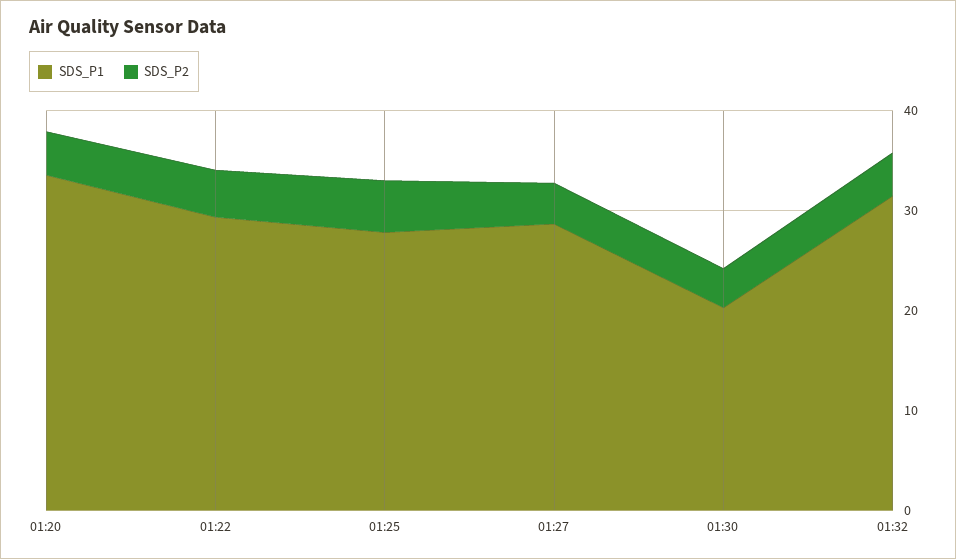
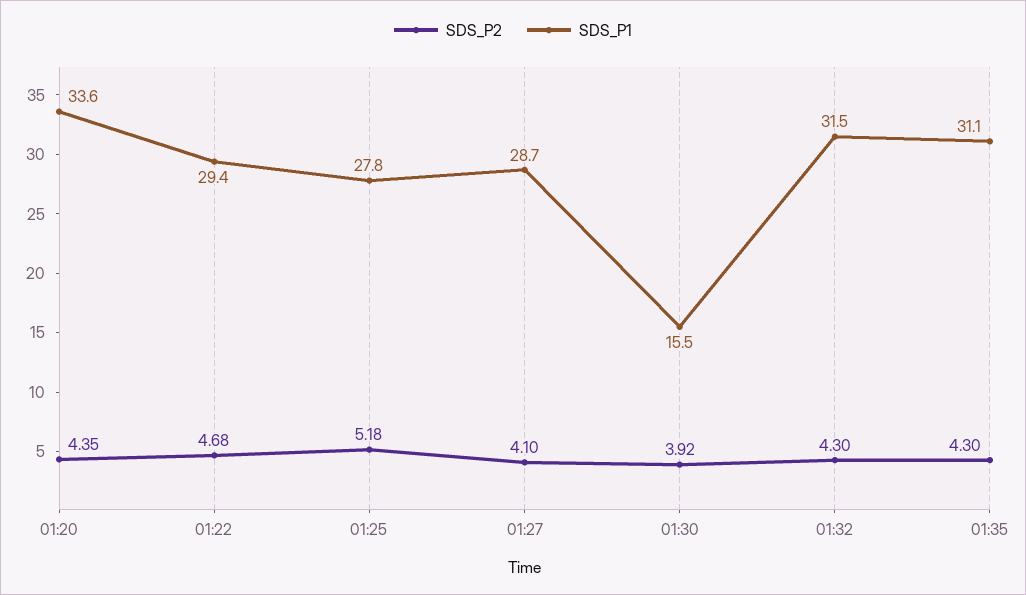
SDS_P1, 01:30: 20 -> 15.5
SDS_P2, 01:35: none -> 4.3
SDS_P1, 01:35: none -> 31.1

